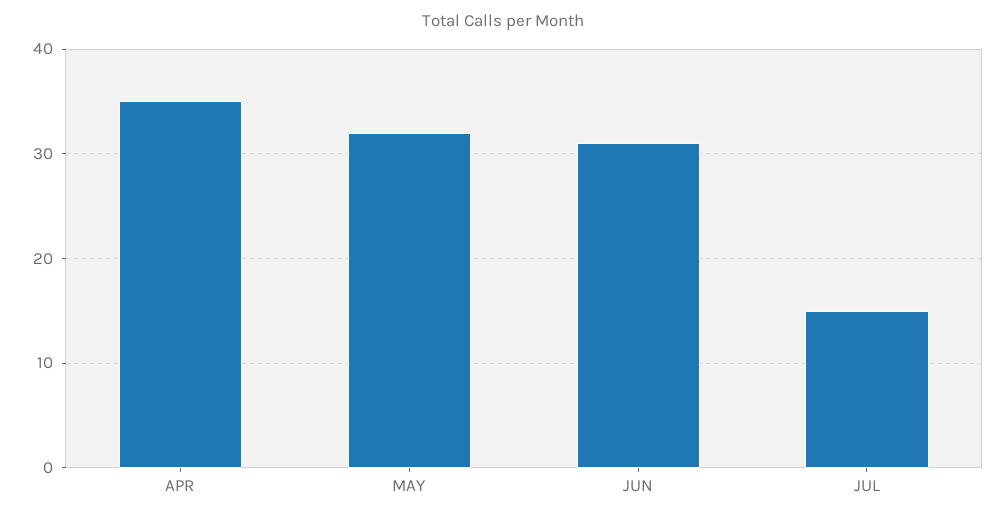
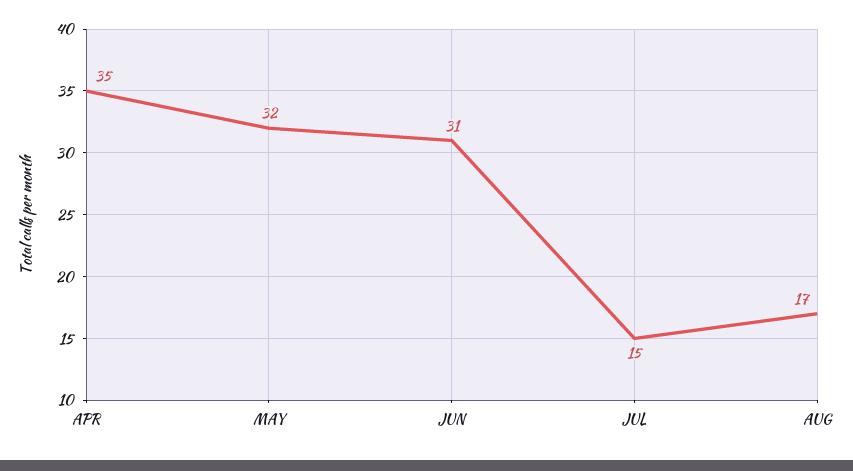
AUG: none -> 17

